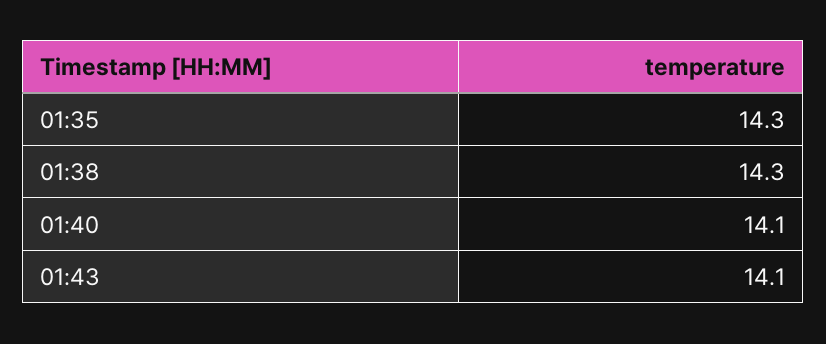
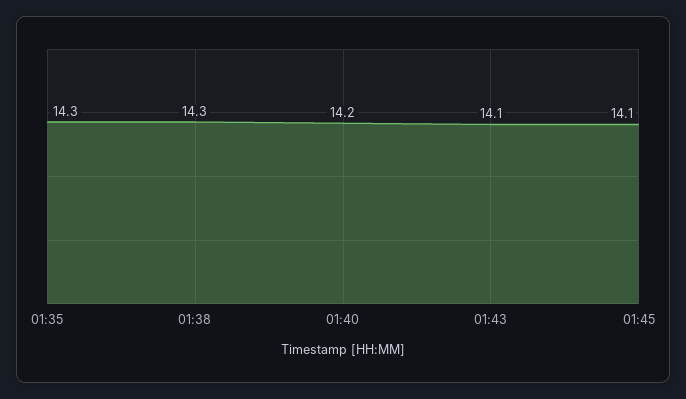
01:40: 14.1 -> 14.2
01:45: none -> 14.1

